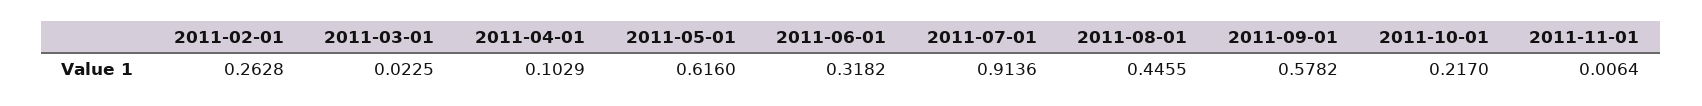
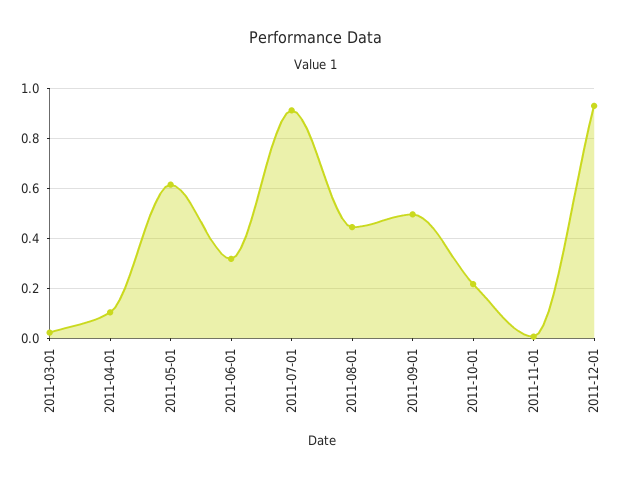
2011-02-01: 0.2628 -> none
2011-09-01: 0.5782 -> 0.5
2011-12-01: none -> 0.925

